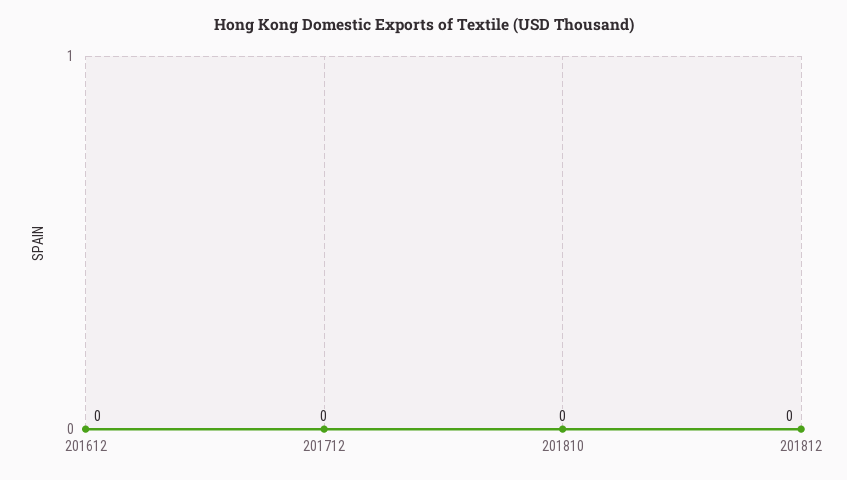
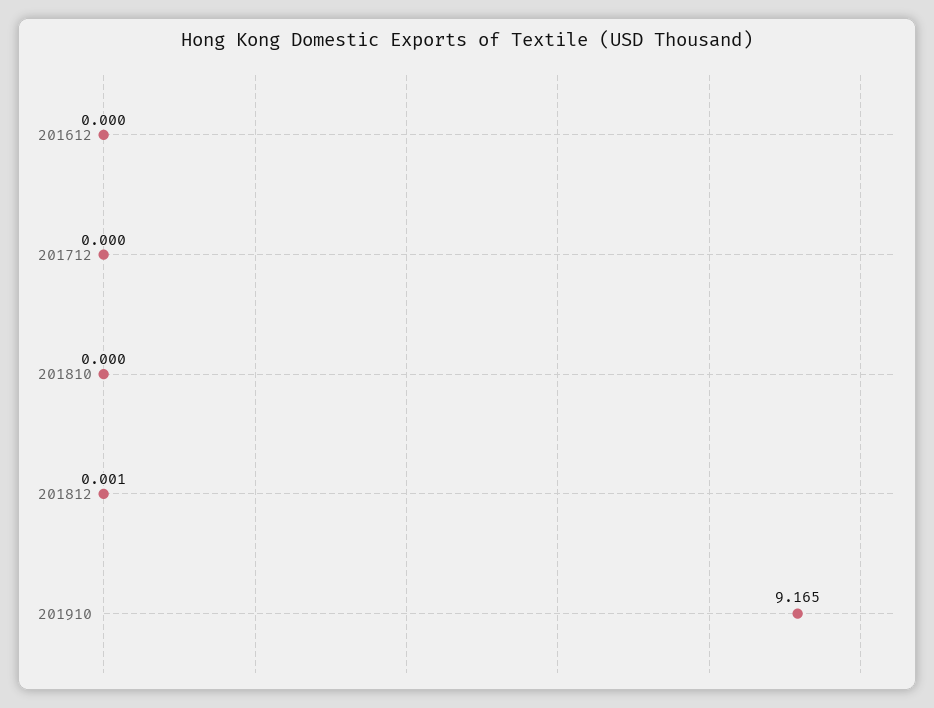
201812: 0 -> 0.001
201910: none -> 9.165

